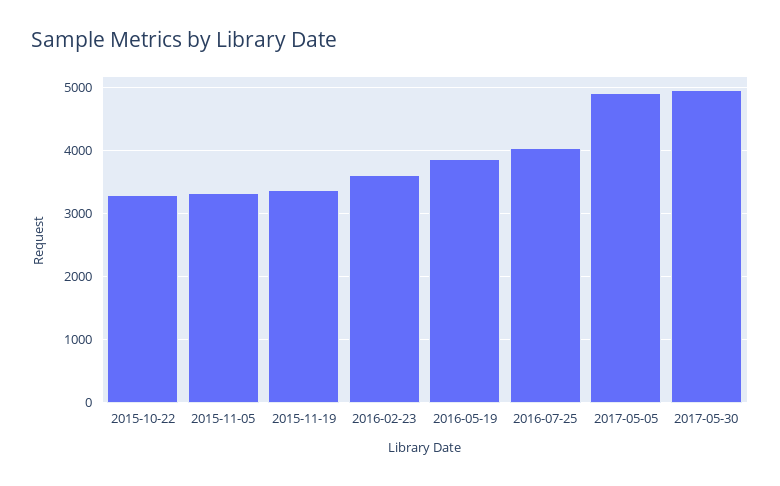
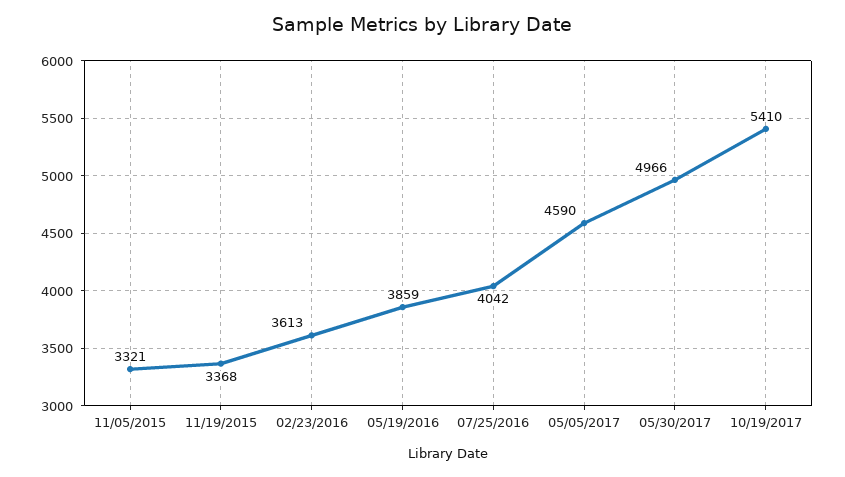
2015-10-22: 3300 -> none
2017-05-05: 4900 -> 4590
10/19/2017: none -> 5410

